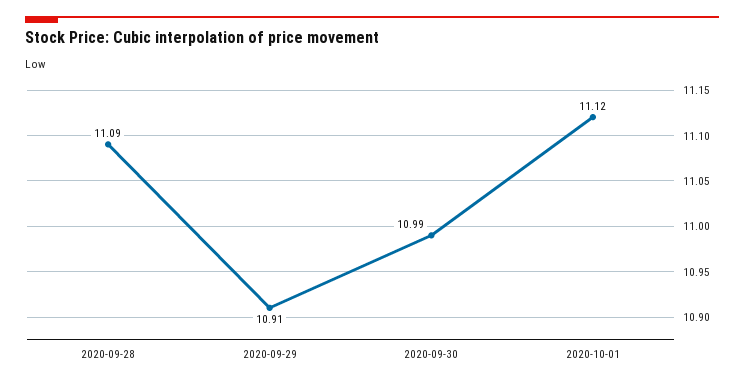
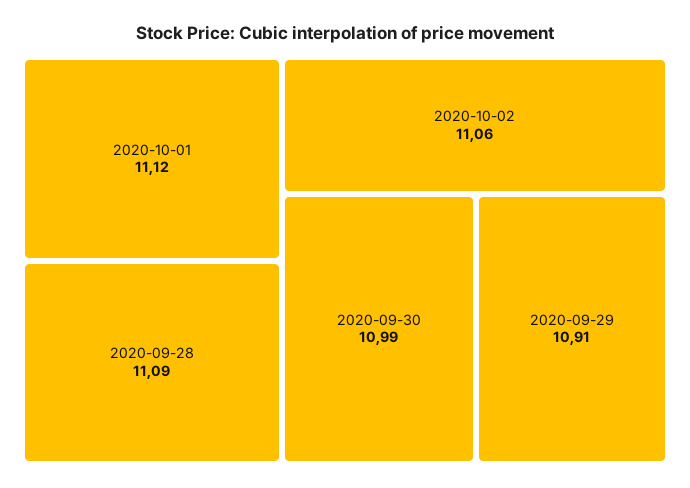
2020-10-02: none -> 11.06

